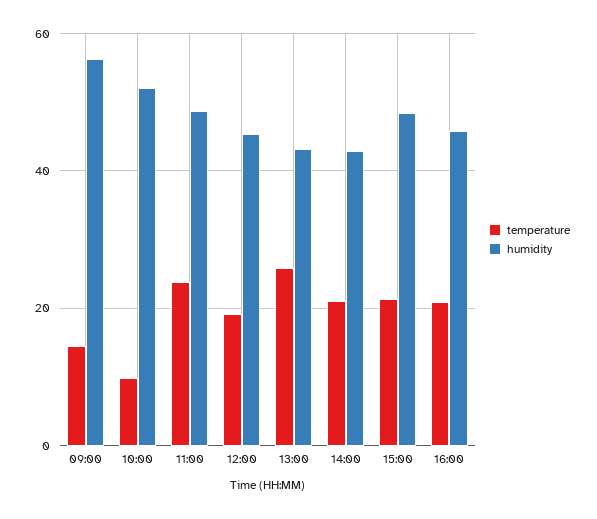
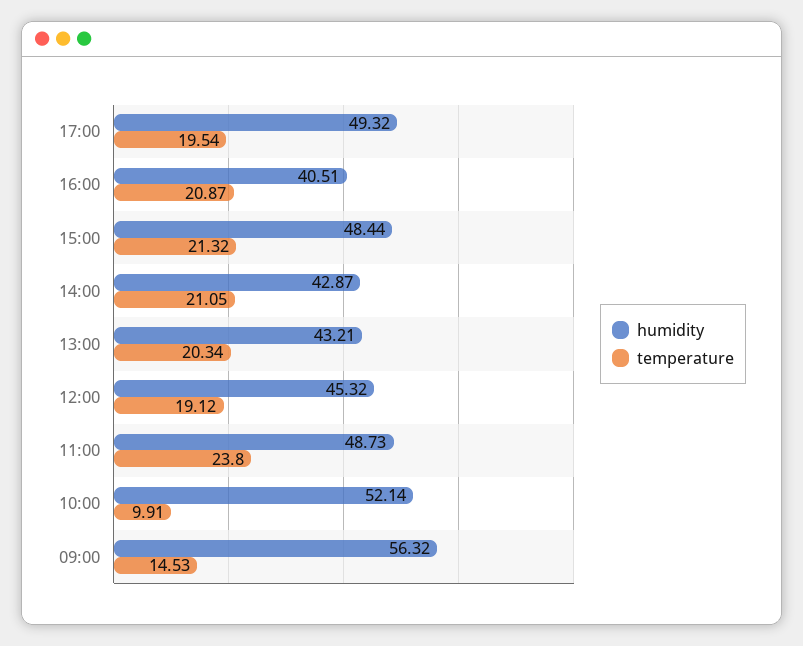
temperature, 13:00: 26 -> 20.34
humidity, 16:00: 46 -> 40.51
humidity, 17:00: none -> 49.32
temperature, 17:00: none -> 19.54

